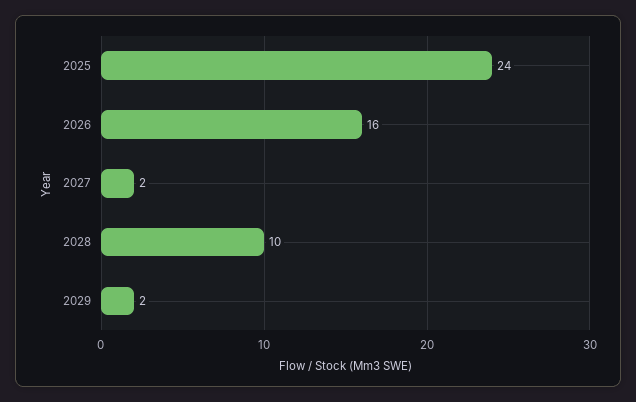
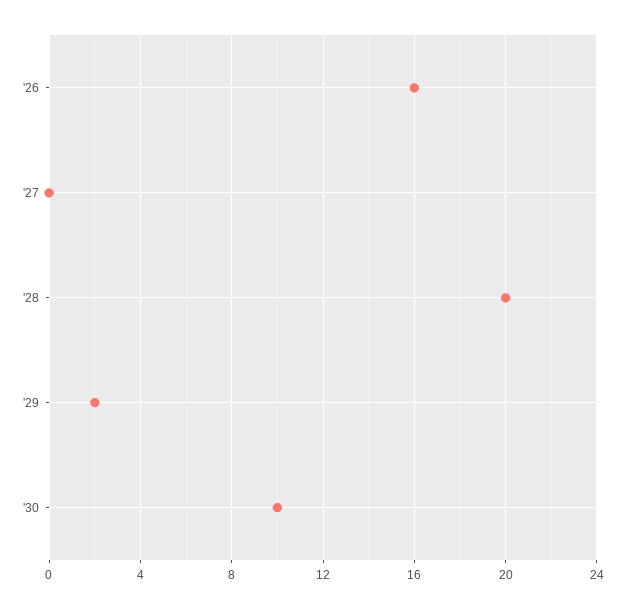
2025: 24 -> none
2027: 2 -> 0
2028: 10 -> 20
'30: none -> 10

